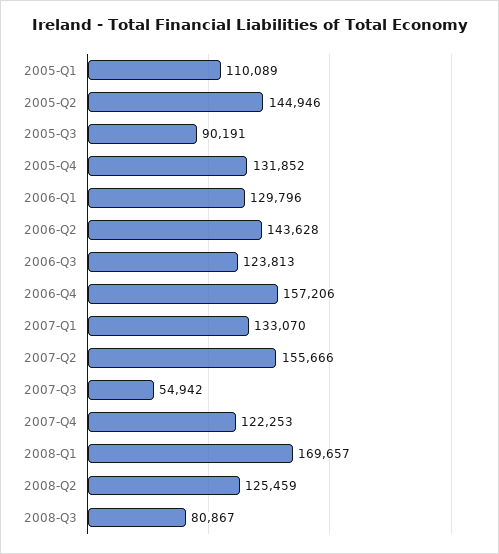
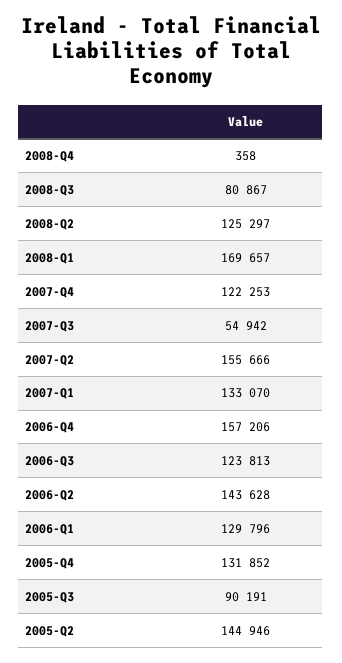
2005-Q1: 110089 -> none
2008-Q2: 125459 -> 125297
2008-Q4: none -> 358

